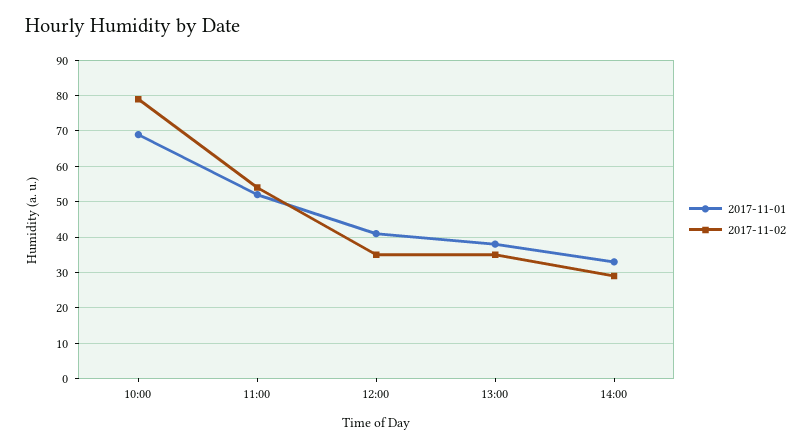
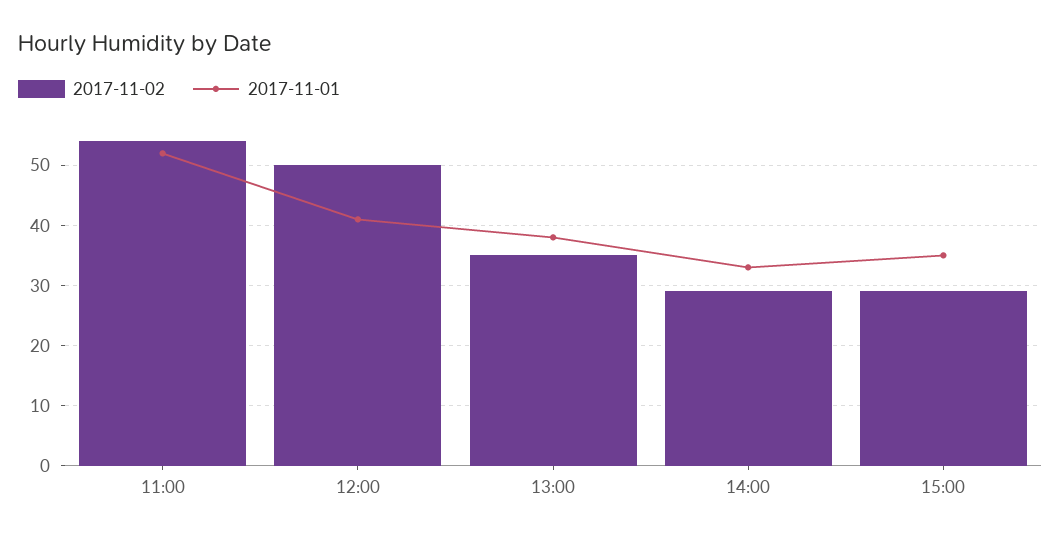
2017-11-01, 10:00: 70 -> none
2017-11-02, 10:00: 80 -> none
2017-11-02, 12:00: 35 -> 50
2017-11-02, 15:00: none -> 29
2017-11-01, 15:00: none -> 35

